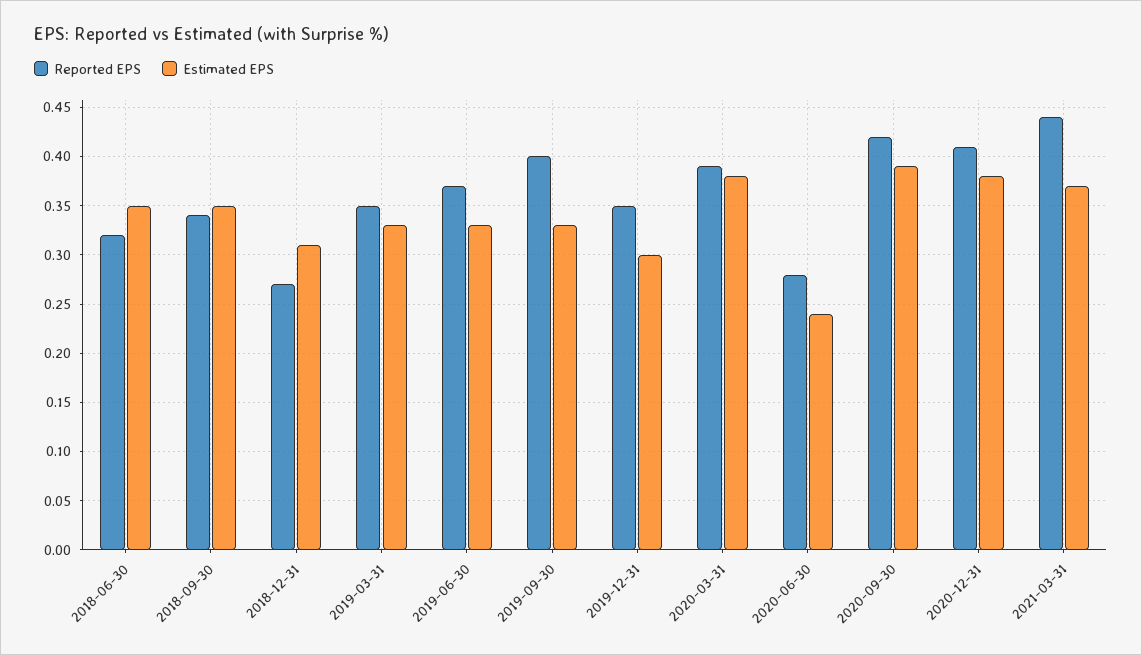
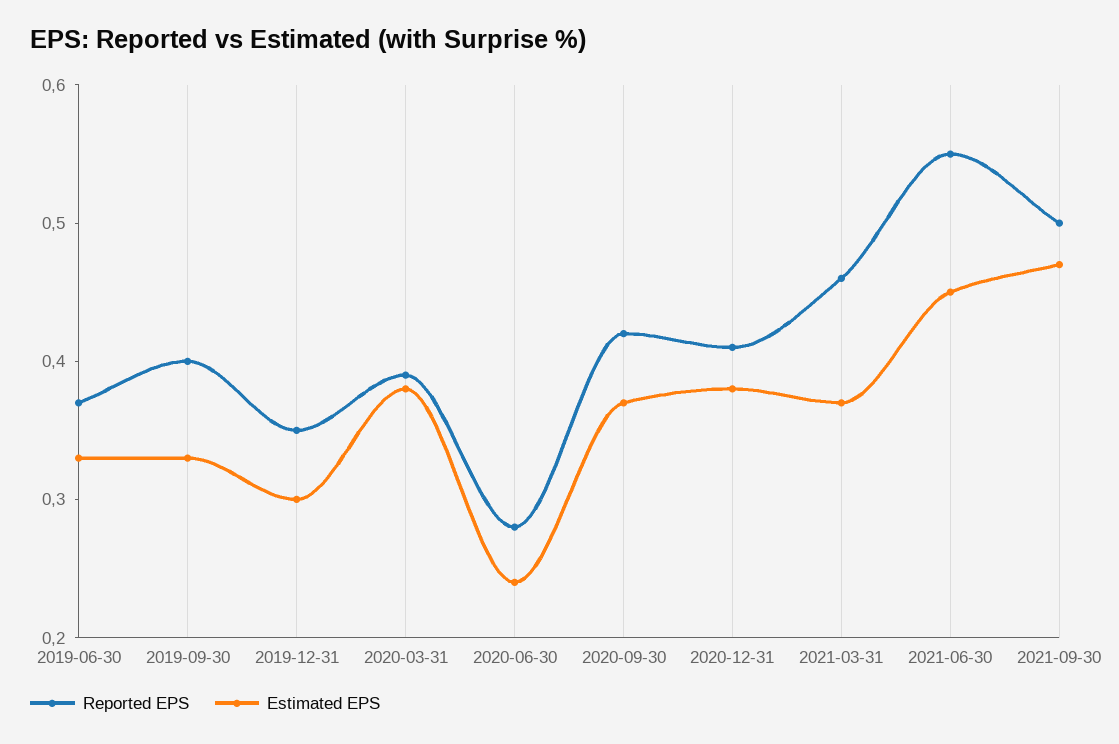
Reported EPS, 2018-06-30: 0.32 -> none
Estimated EPS, 2018-06-30: 0.35 -> none
Reported EPS, 2018-09-30: 0.34 -> none
Estimated EPS, 2018-09-30: 0.35 -> none
Reported EPS, 2018-12-31: 0.27 -> none
Estimated EPS, 2018-12-31: 0.31 -> none
Reported EPS, 2019-03-31: 0.35 -> none
Estimated EPS, 2019-03-31: 0.33 -> none
Estimated EPS, 2020-09-30: 0.39 -> 0.37
Reported EPS, 2021-03-31: 0.44 -> 0.46
Reported EPS, 2021-06-30: none -> 0.55
Estimated EPS, 2021-06-30: none -> 0.45
Reported EPS, 2021-09-30: none -> 0.5
Estimated EPS, 2021-09-30: none -> 0.47

